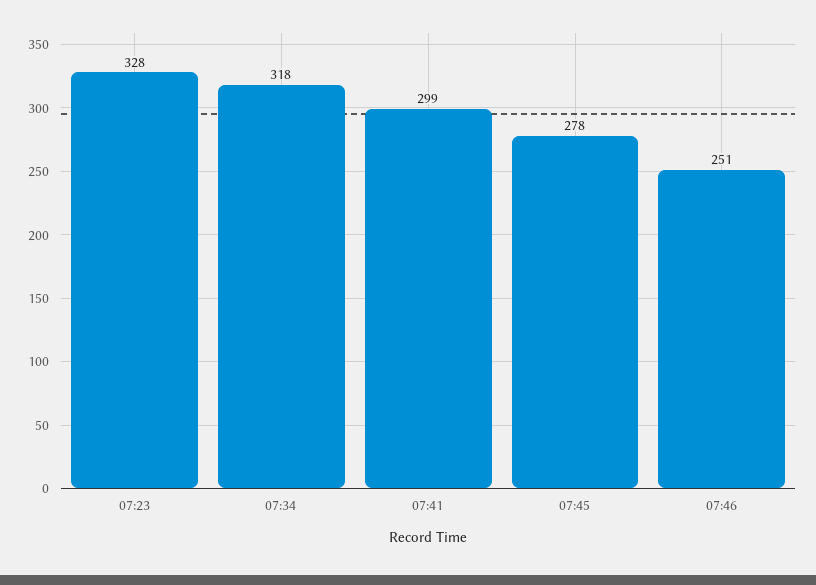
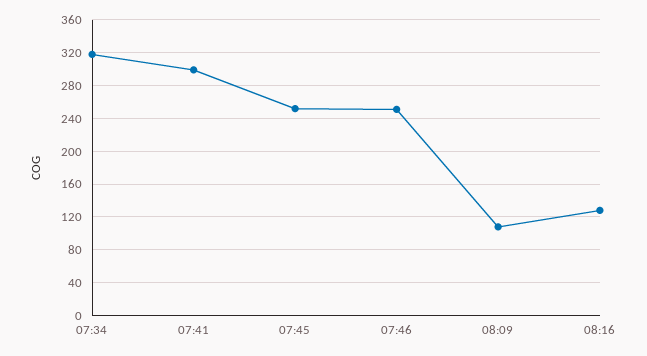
07:23: 328 -> none
07:45: 278 -> 250
08:09: none -> 110
08:16: none -> 130

